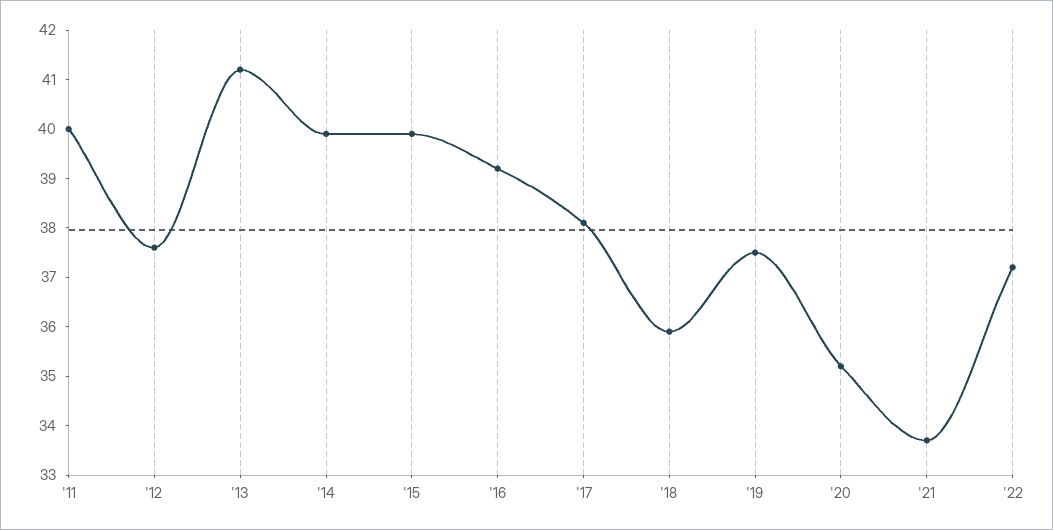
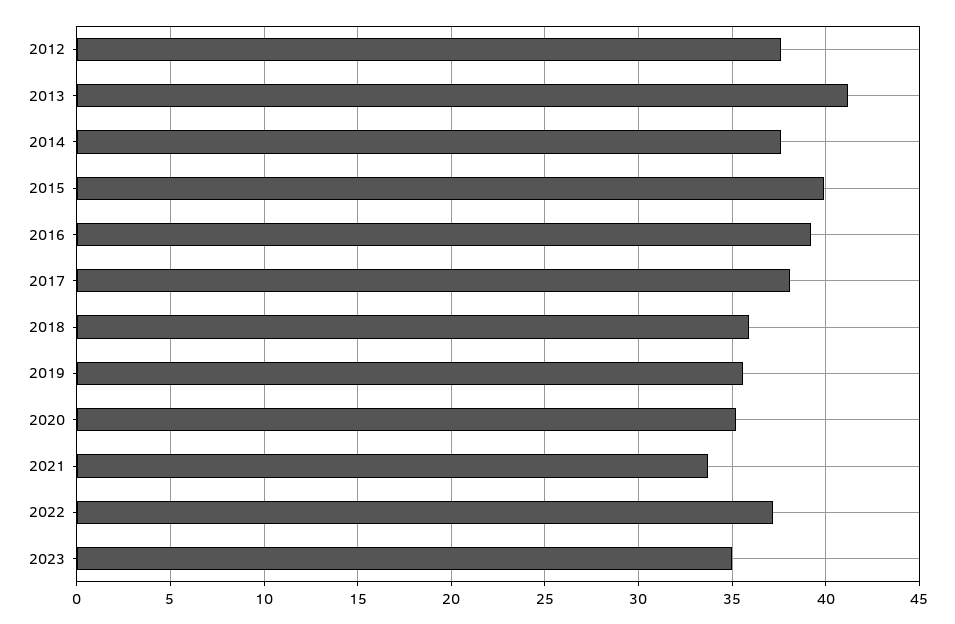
'11: 40 -> none
'14: 40 -> 37.5
'19: 37.5 -> 35.5
2023: none -> 35

